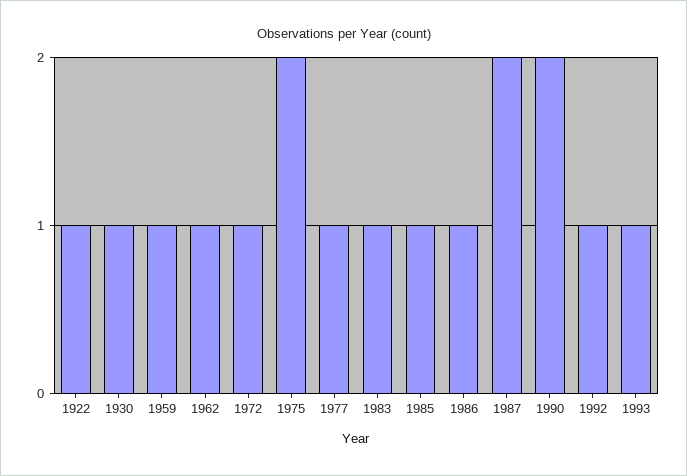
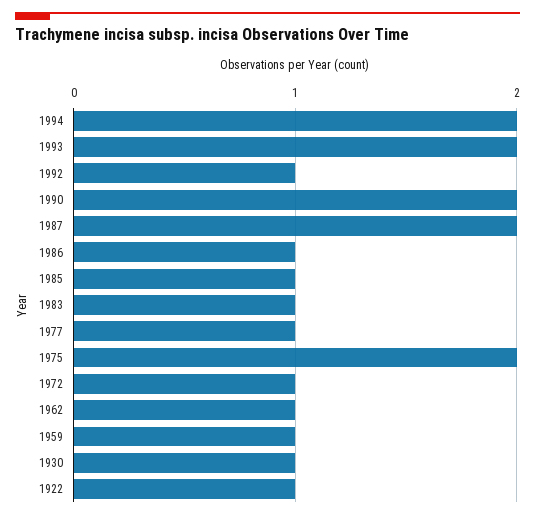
1993: 1 -> 2
1994: none -> 2

